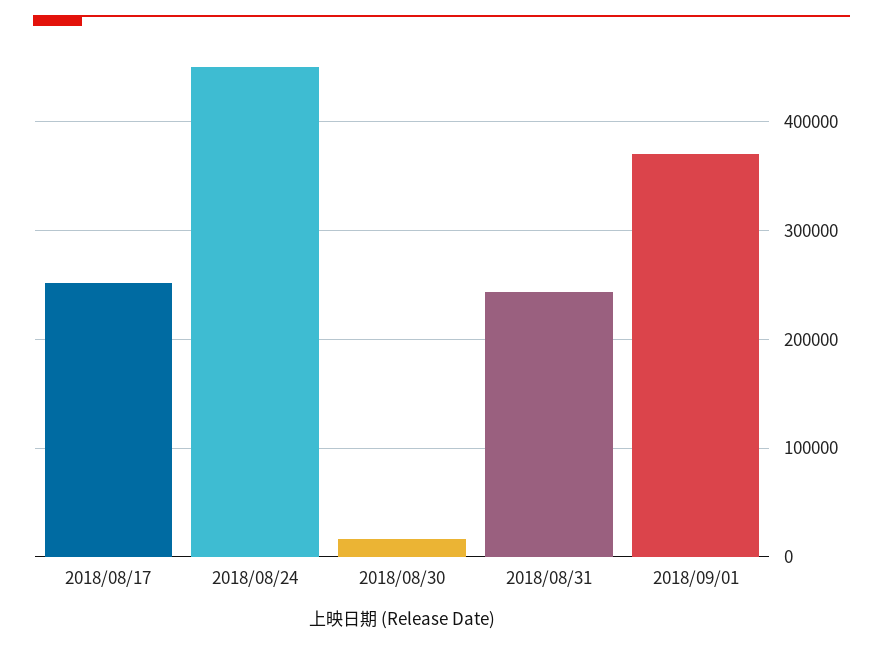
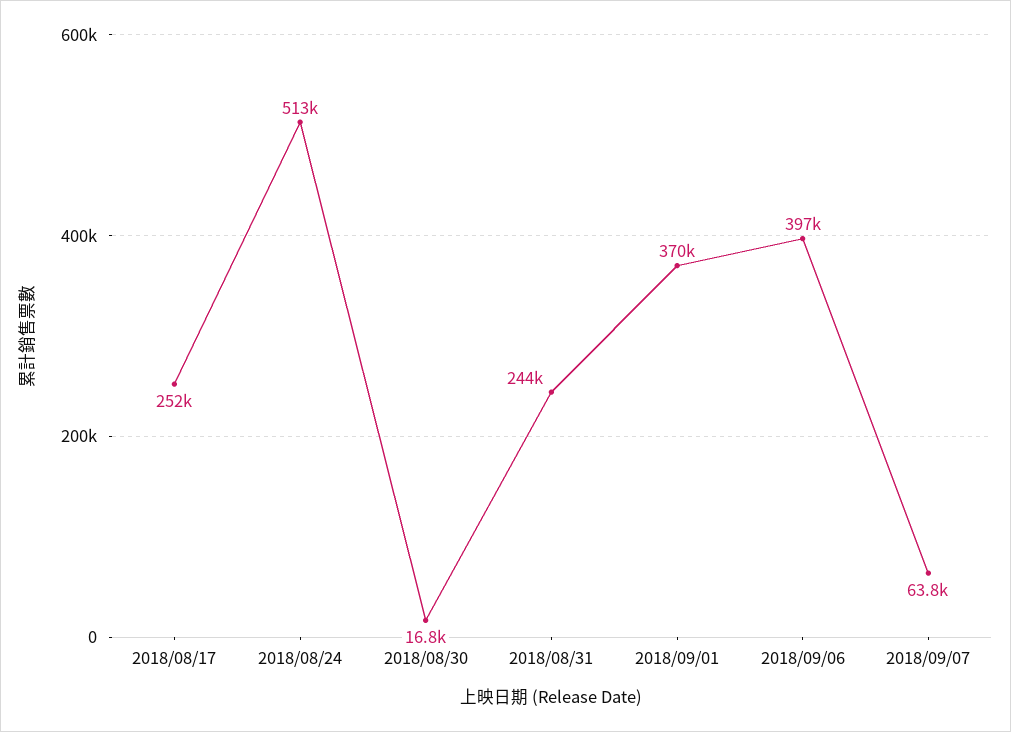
2018/08/24: 450000 -> 513000
2018/09/06: none -> 397000
2018/09/07: none -> 63800

